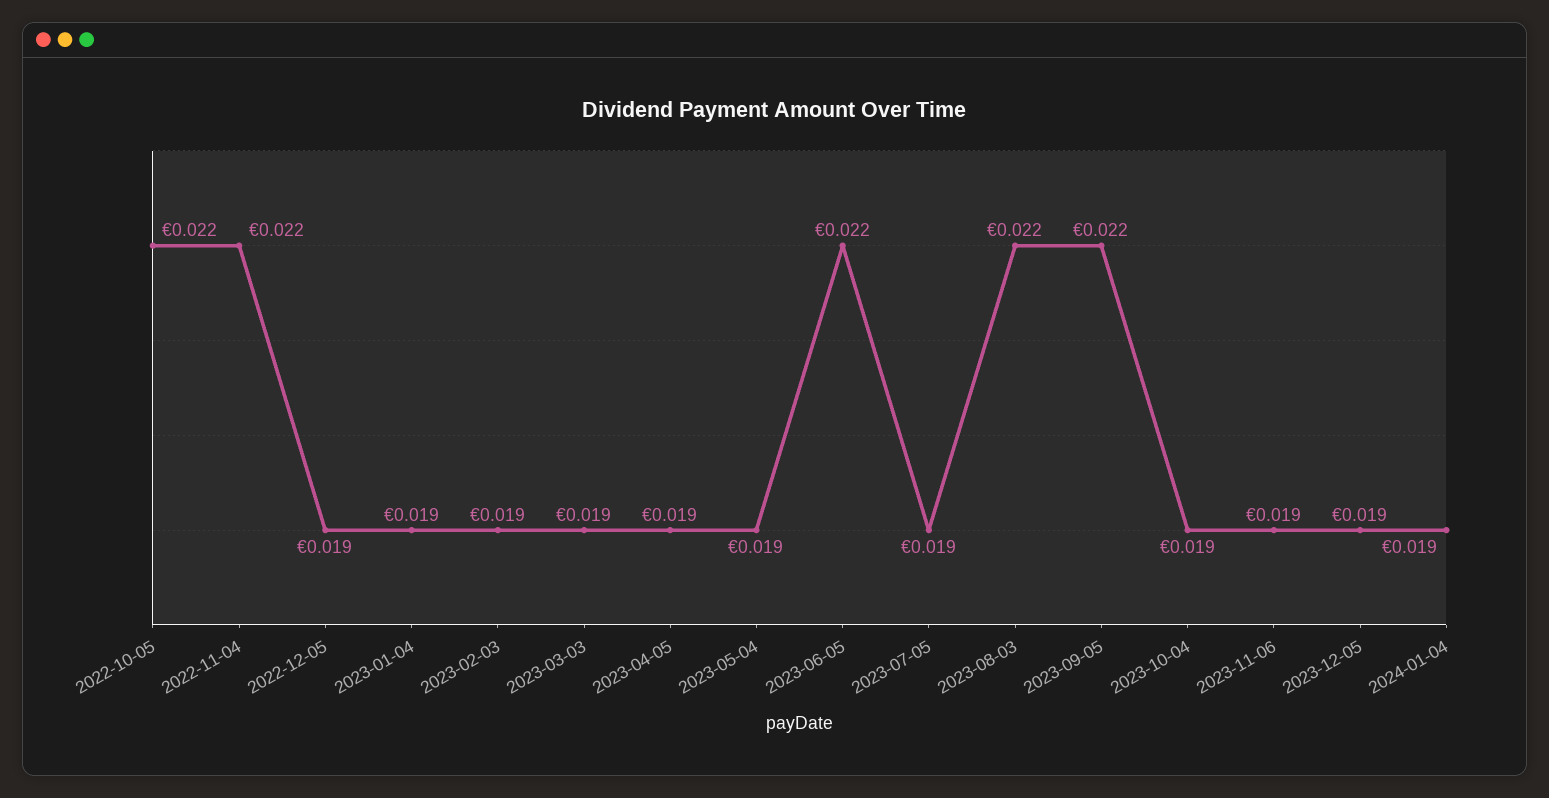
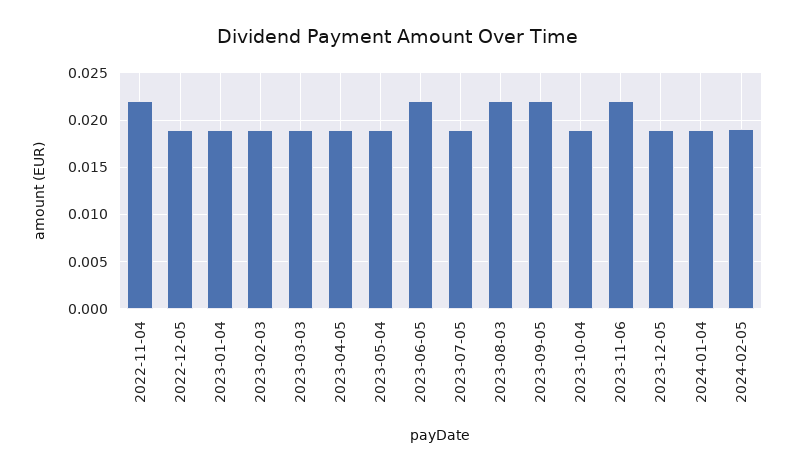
2022-10-05: 0.022 -> none
2023-11-06: 0.019 -> 0.022
2024-02-05: none -> 0.019

